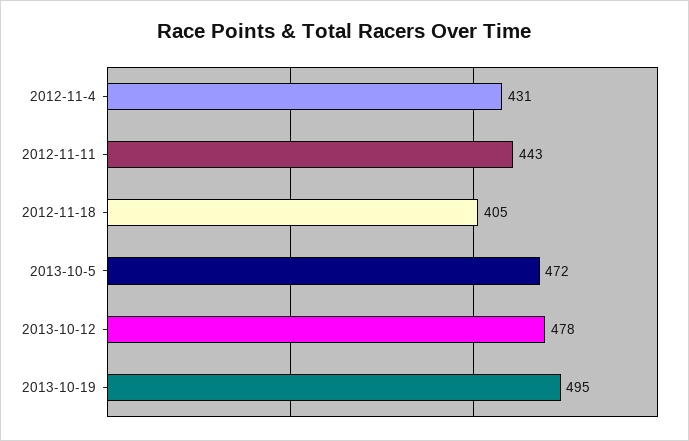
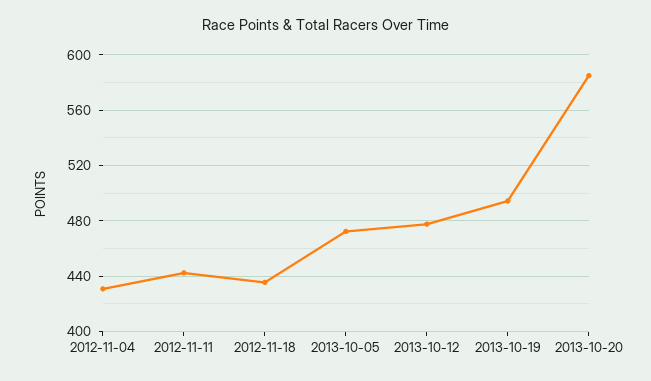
2012-11-18: 405 -> 435
2013-10-20: none -> 585

